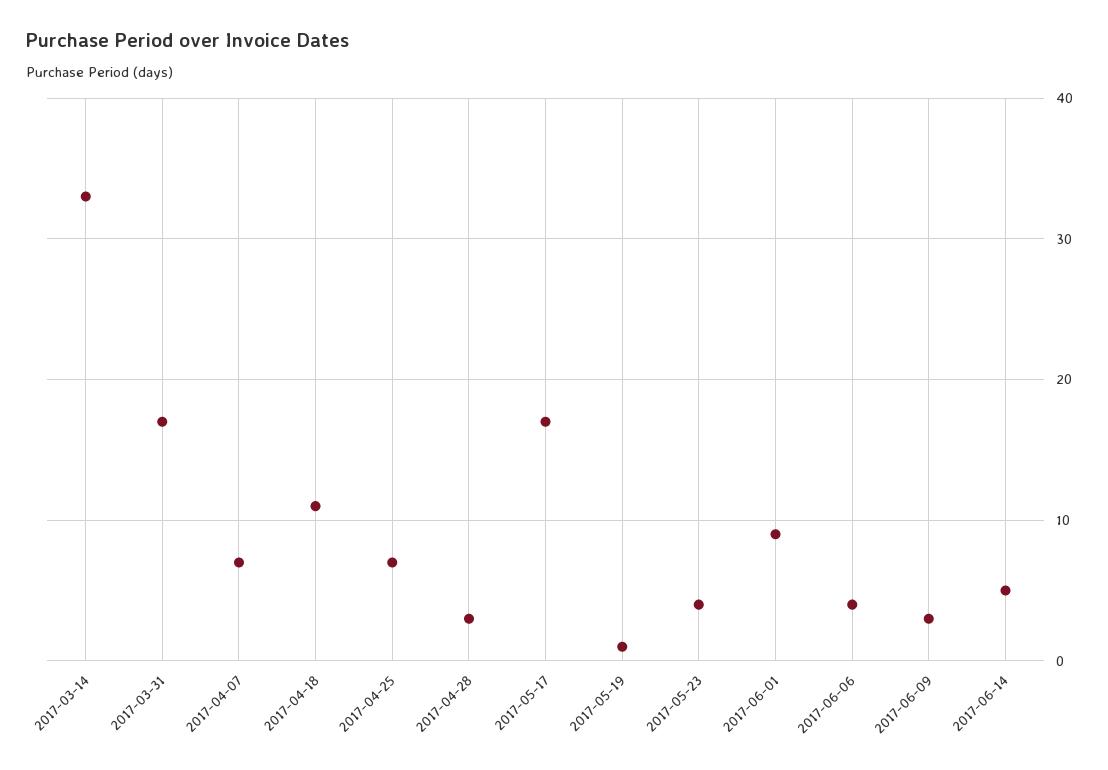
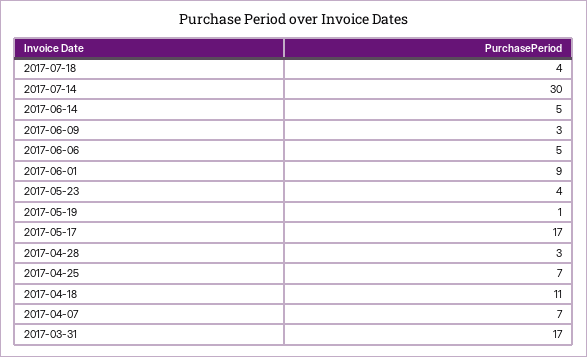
2017-03-14: 33 -> none
2017-06-06: 4 -> 5
2017-07-18: none -> 4
2017-07-14: none -> 30

